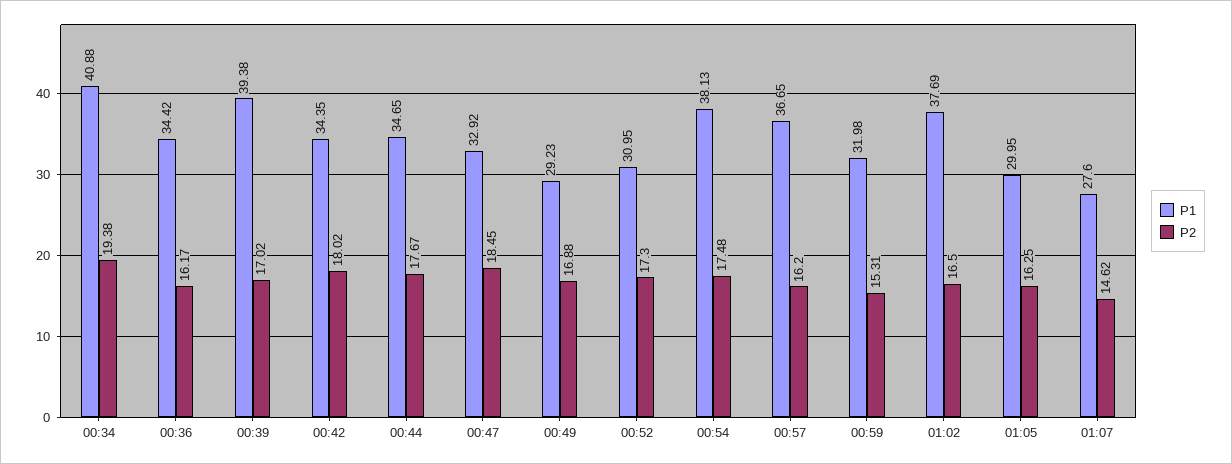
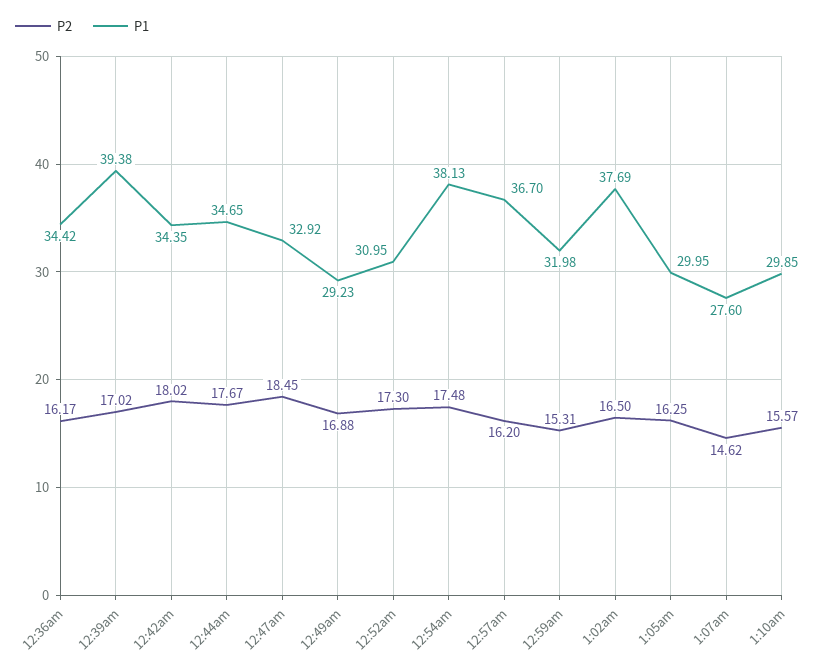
P1, 00:34: 40.88 -> none
P2, 00:34: 19.38 -> none
P1, 00:57: 36.65 -> 36.7
P2, 1:10am: none -> 15.57
P1, 1:10am: none -> 29.85

